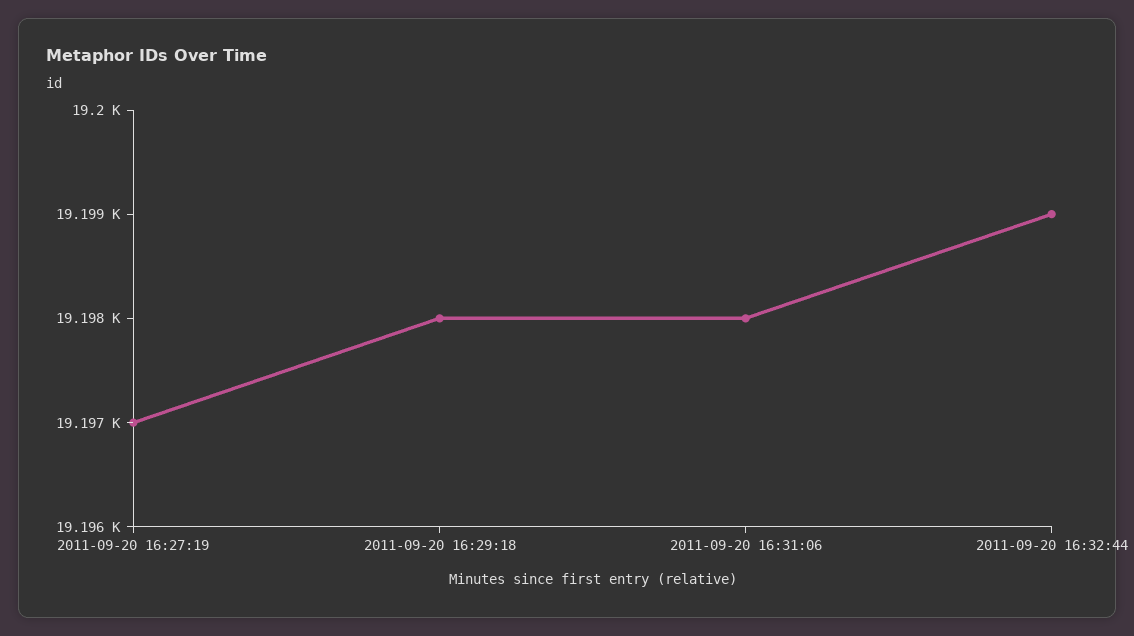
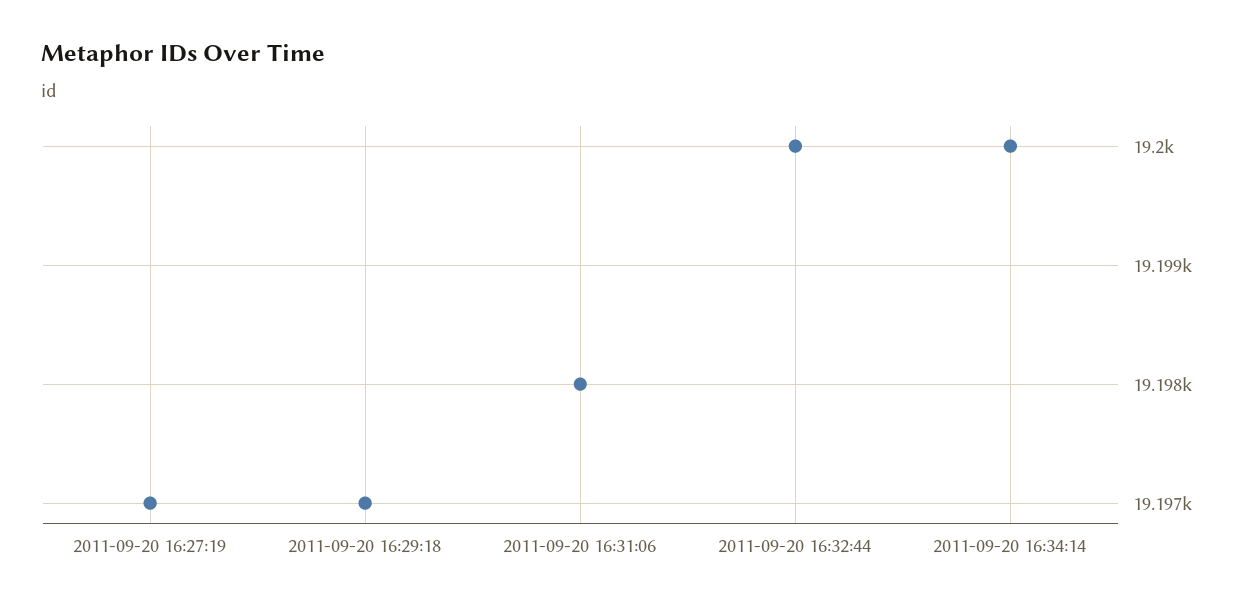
2011-09-20 16:29:18: 19198 -> 19197
2011-09-20 16:32:44: 19199 -> 19200
2011-09-20 16:34:14: none -> 19200

